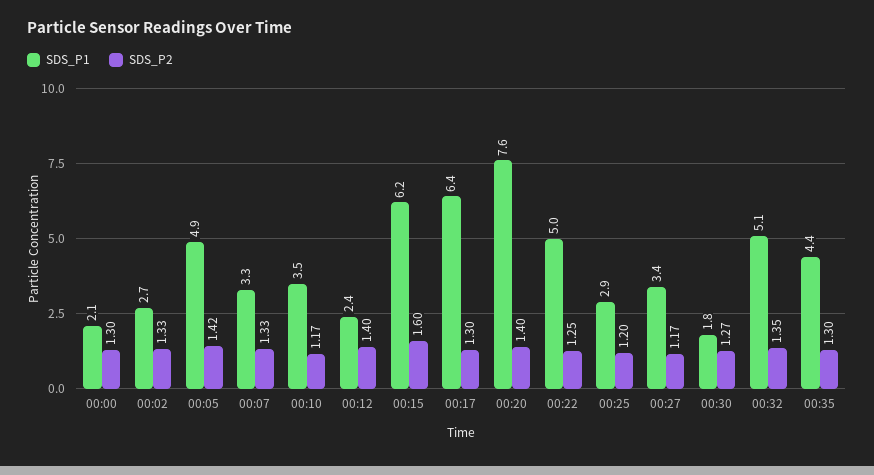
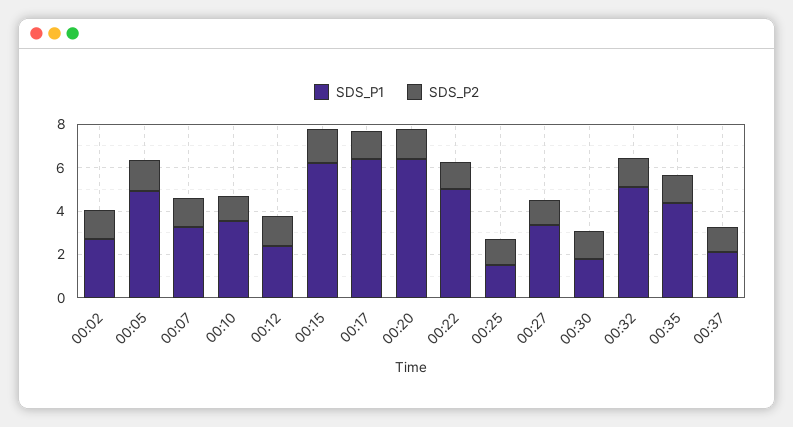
SDS_P1, 00:00: 2.1 -> none
SDS_P2, 00:00: 1.3 -> none
SDS_P1, 00:20: 7.6 -> 6.5
SDS_P1, 00:25: 2.9 -> 1.5
SDS_P1, 00:37: none -> 2
SDS_P2, 00:37: none -> 1

